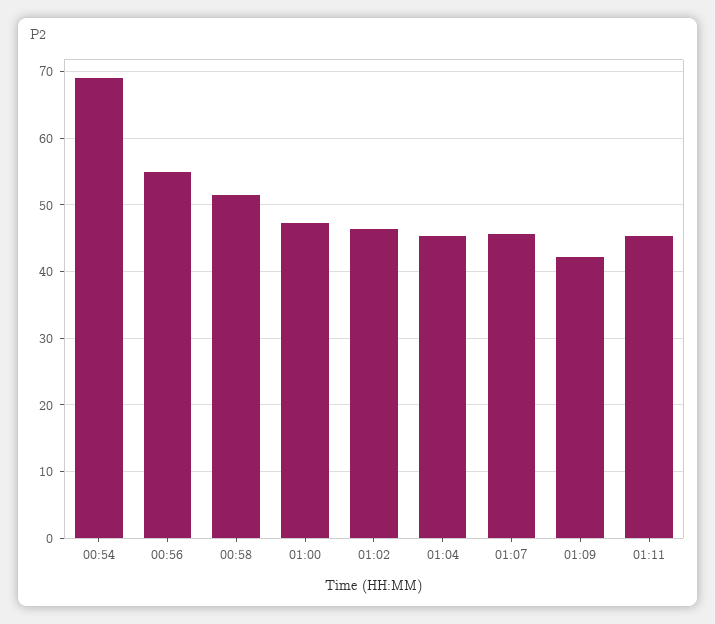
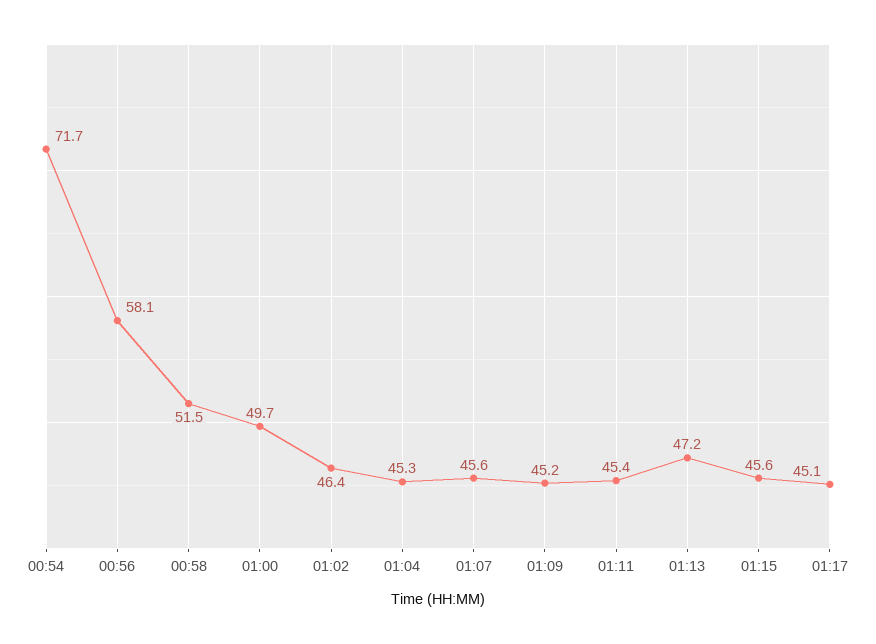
00:54: 69 -> 71.7
00:56: 55 -> 58.1
01:00: 47 -> 49.7
01:09: 42 -> 45.2
01:13: none -> 47.2
01:15: none -> 45.6
01:17: none -> 45.1

